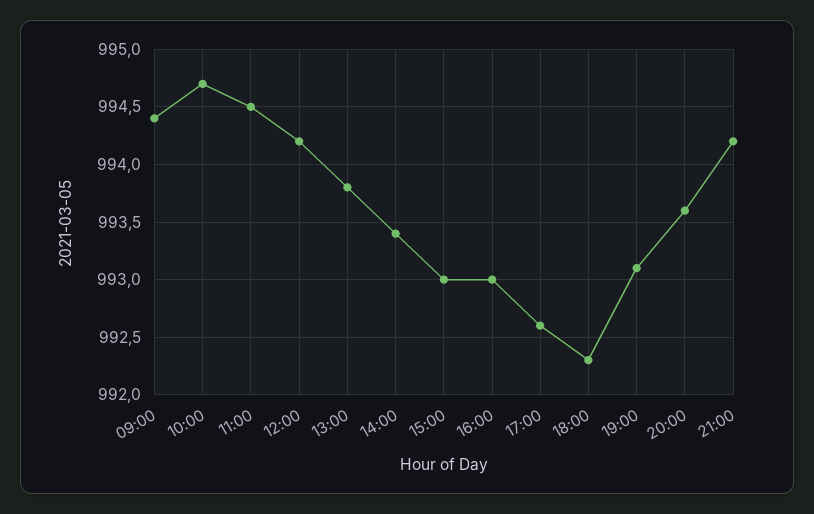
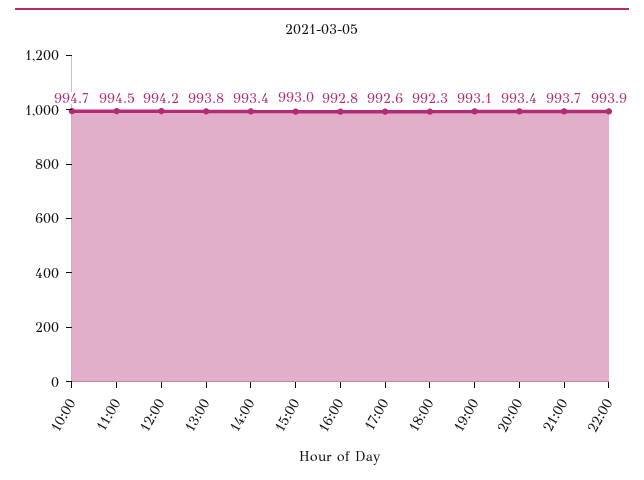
09:00: 994.4 -> none
16:00: 993 -> 992.8
20:00: 993.6 -> 993.4
21:00: 994.2 -> 993.7
22:00: none -> 993.9

